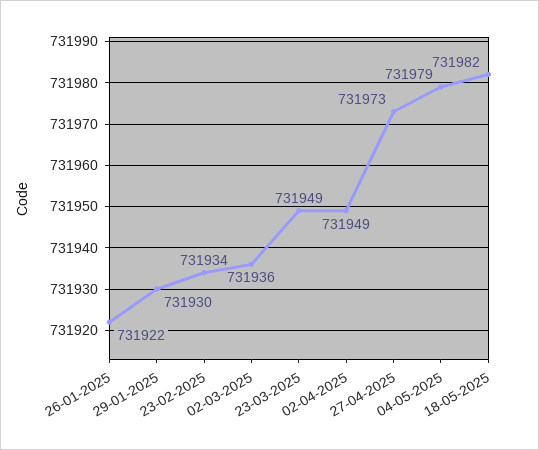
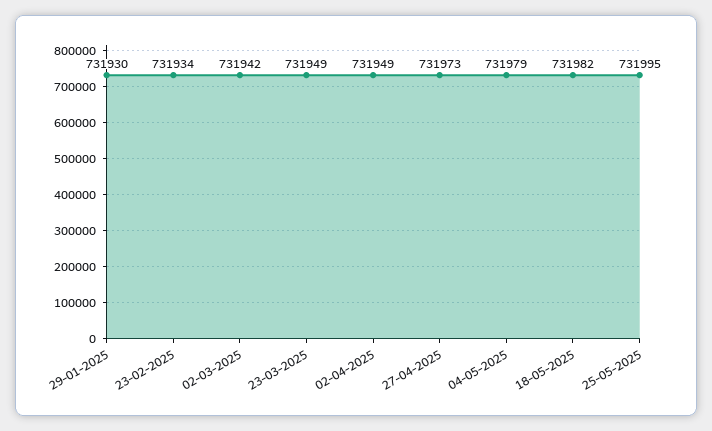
26-01-2025: 731922 -> none
02-03-2025: 731936 -> 731942
25-05-2025: none -> 731995

